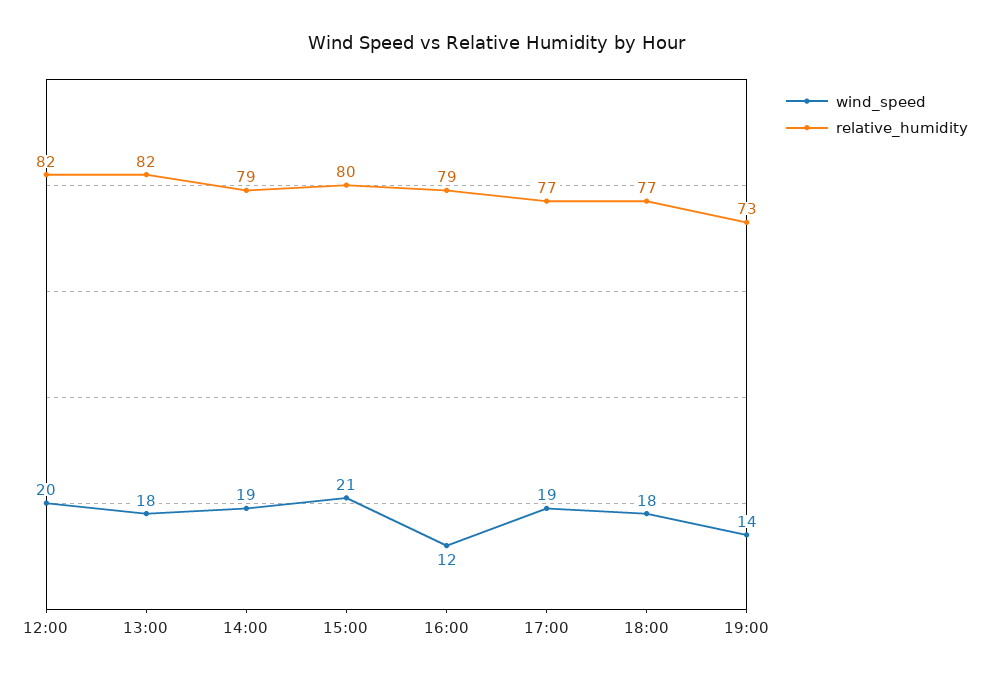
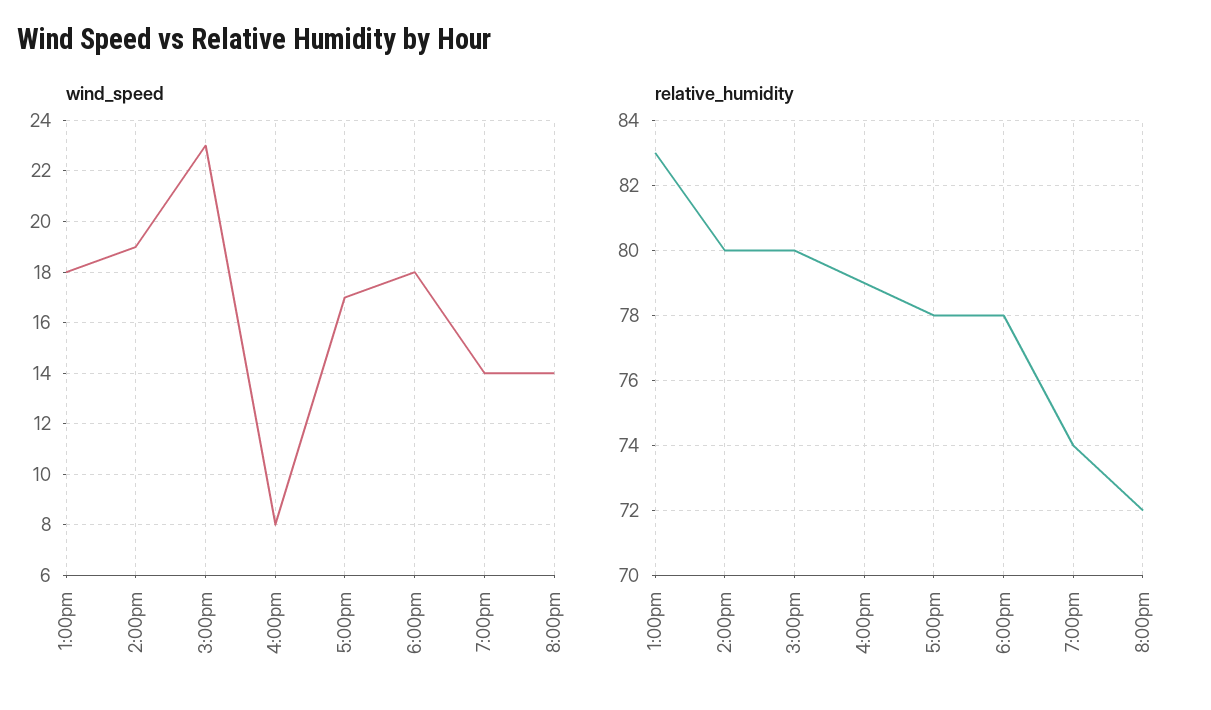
wind_speed, 12:00: 20 -> none
relative_humidity, 12:00: 82 -> none
relative_humidity, 13:00: 82 -> 83
relative_humidity, 14:00: 79 -> 80
wind_speed, 15:00: 21 -> 23
wind_speed, 16:00: 12 -> 8
wind_speed, 17:00: 19 -> 17
relative_humidity, 17:00: 77 -> 78
relative_humidity, 18:00: 77 -> 78
relative_humidity, 19:00: 73 -> 74
wind_speed, 8:00pm: none -> 14
relative_humidity, 8:00pm: none -> 72

